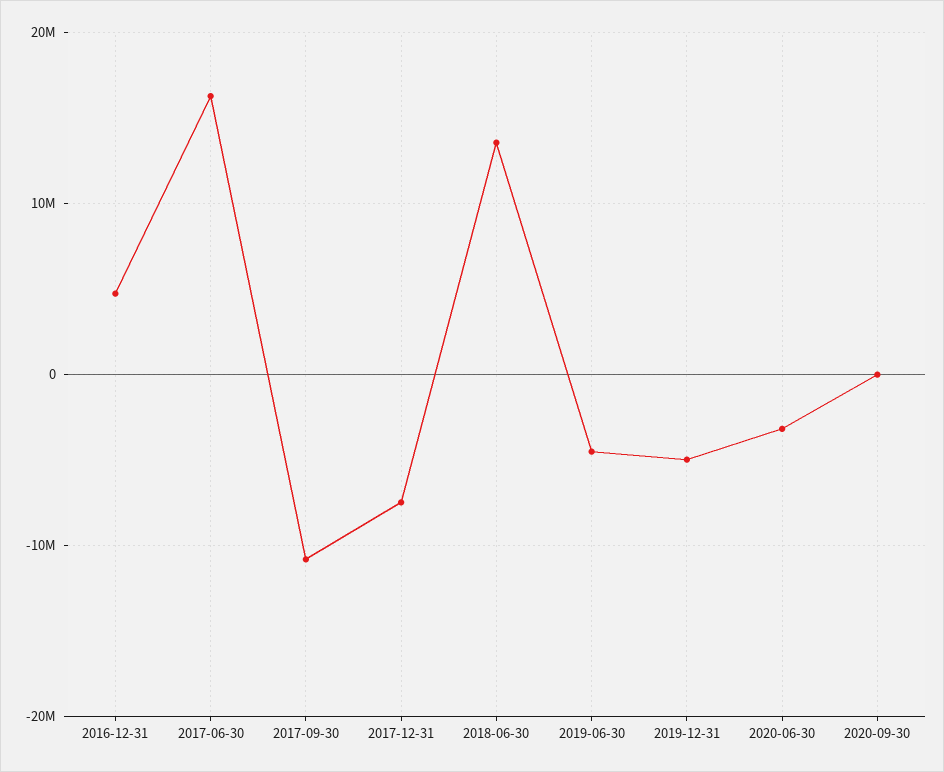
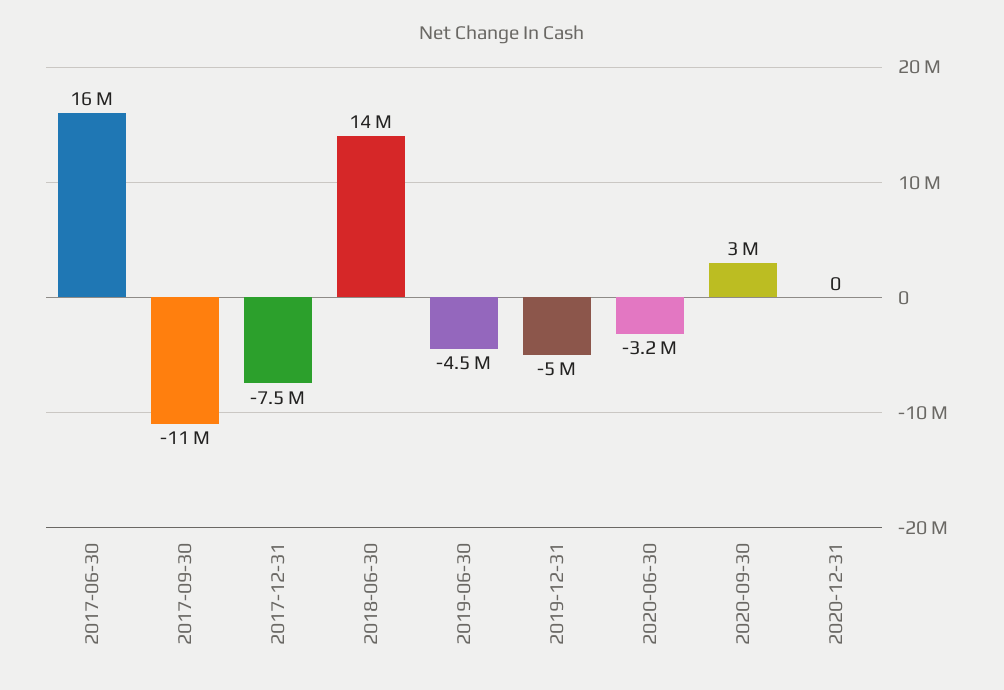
2016-12-31: 5000000 -> none
2020-09-30: 0 -> 3000000
2020-12-31: none -> 0

